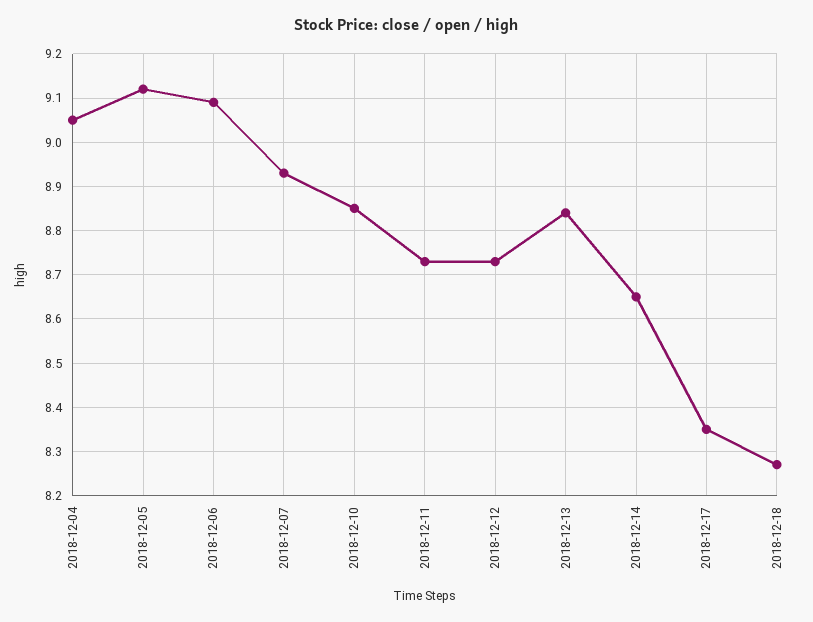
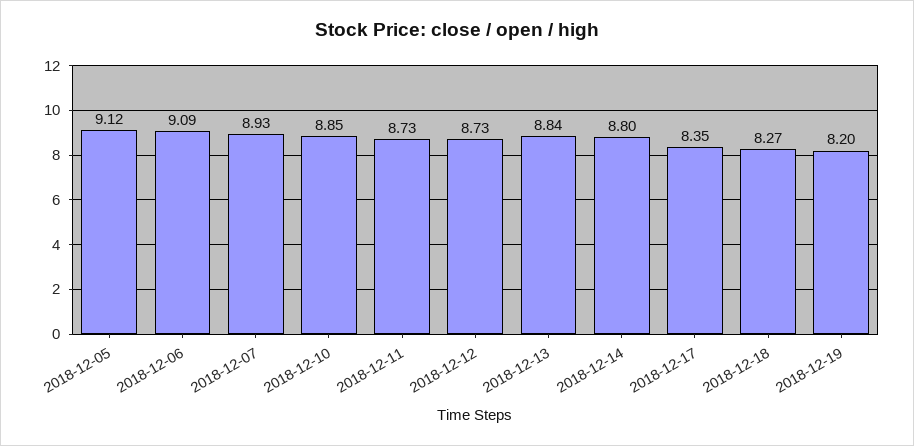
2018-12-04: 9.05 -> none
2018-12-14: 8.65 -> 8.8
2018-12-19: none -> 8.2

